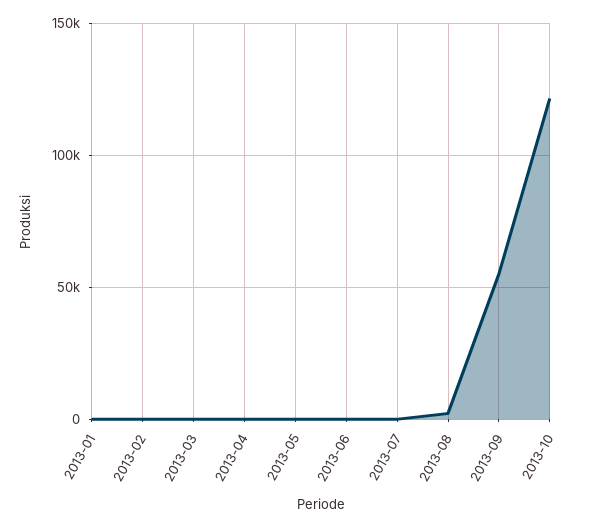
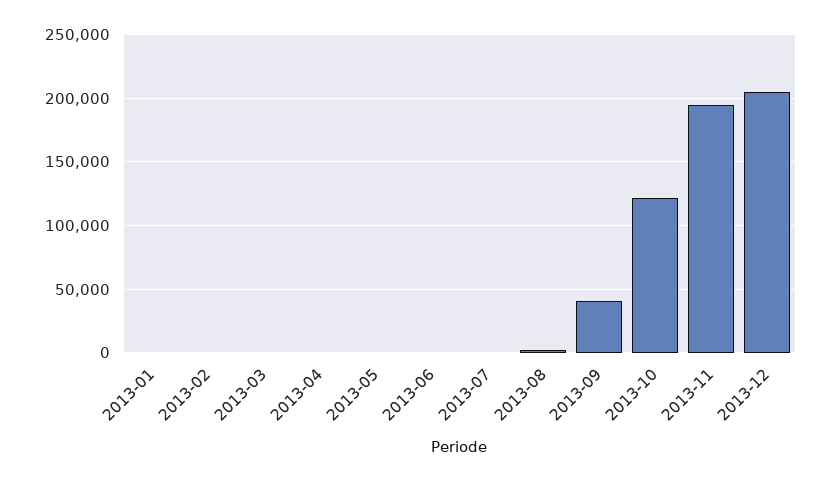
2013-09: 55000 -> 40000
2013-11: none -> 195000
2013-12: none -> 205000

